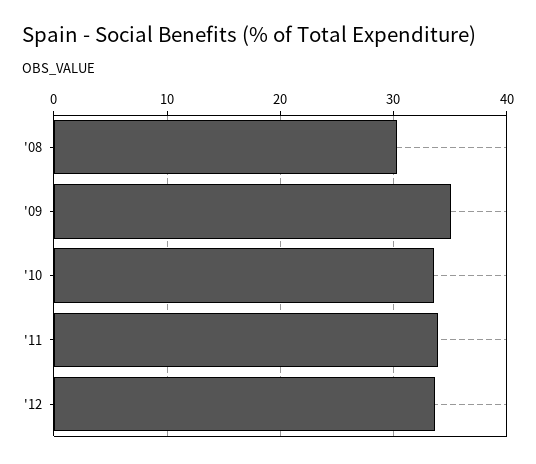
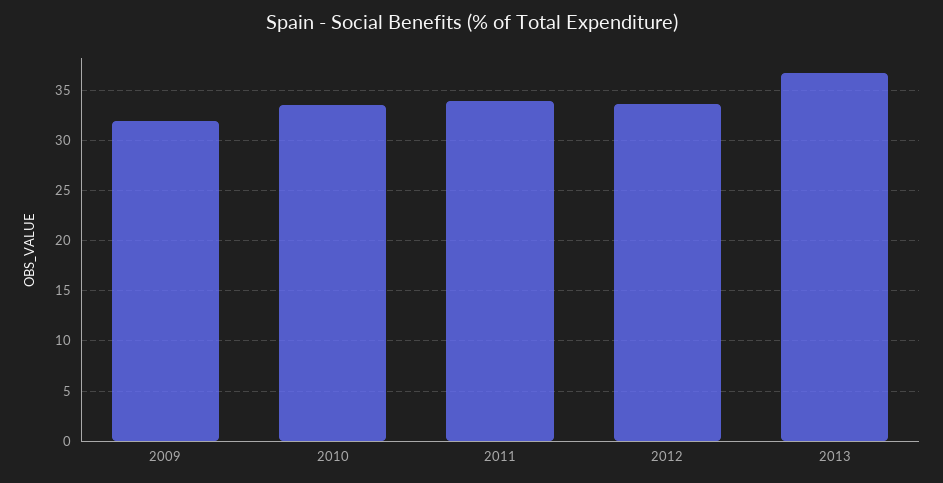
'08: 30 -> none
'09: 35 -> 32
2013: none -> 37

